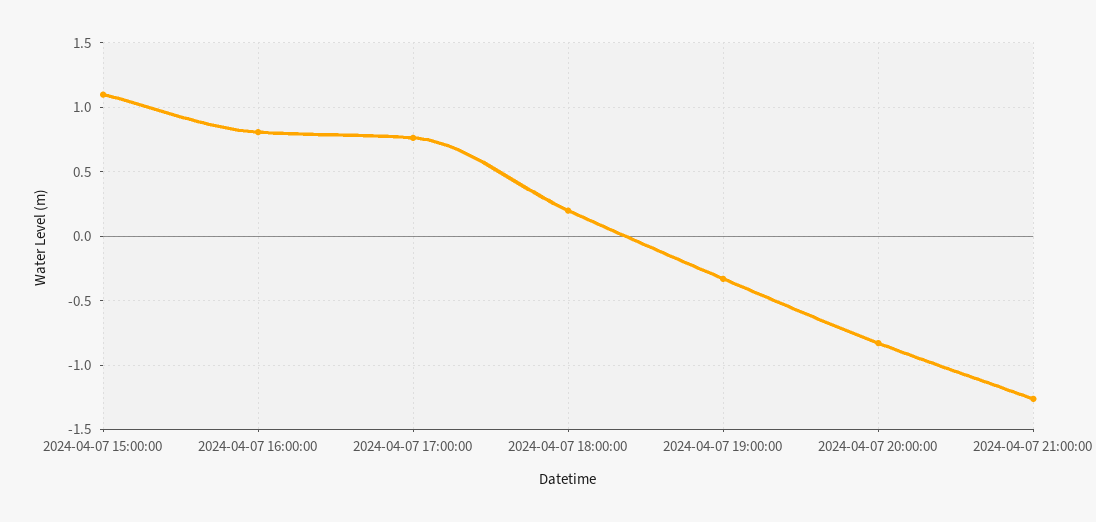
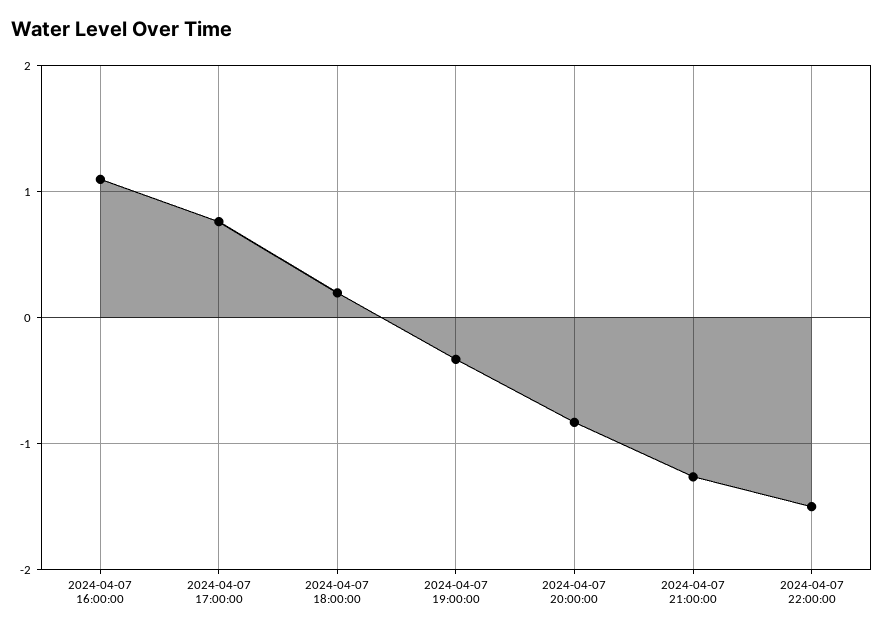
2024-04-07 15:00:00: 1.1 -> none
2024-04-07 16:00:00: 0.8 -> 1.1
2024-04-07 22:00:00: none -> -1.5

